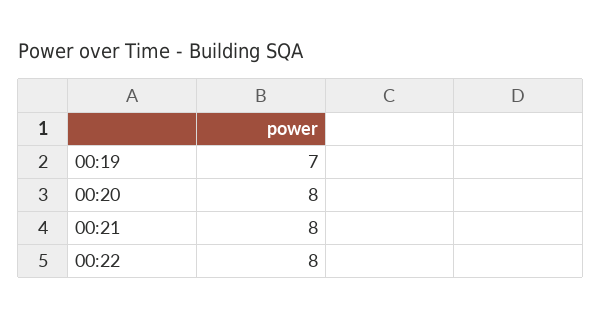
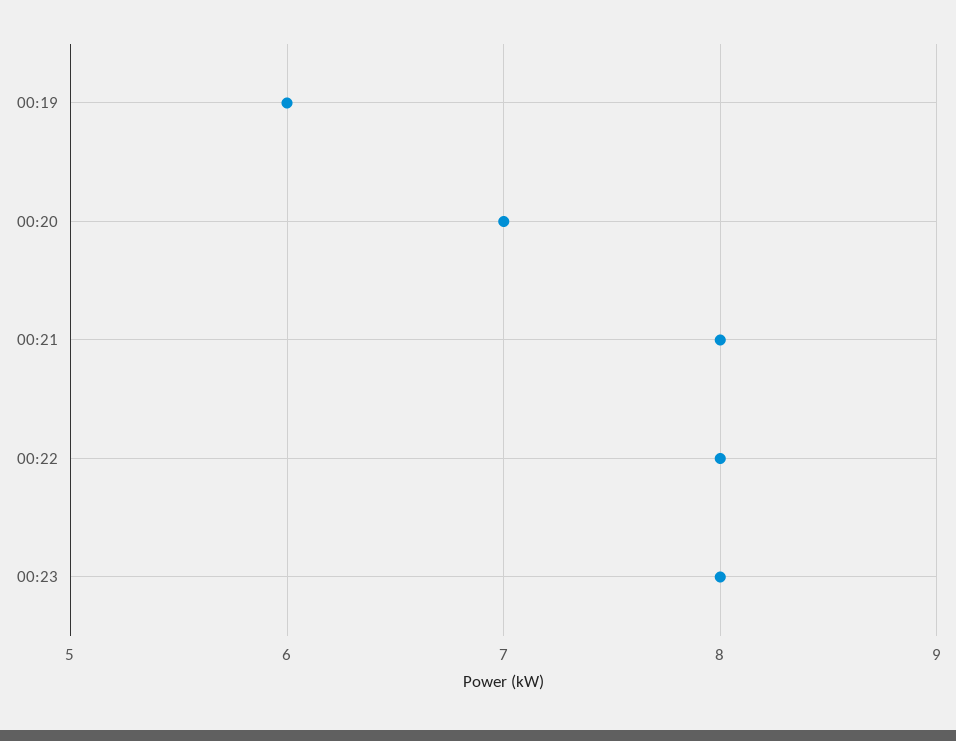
00:19: 7 -> 6
00:20: 8 -> 7
00:23: none -> 8

